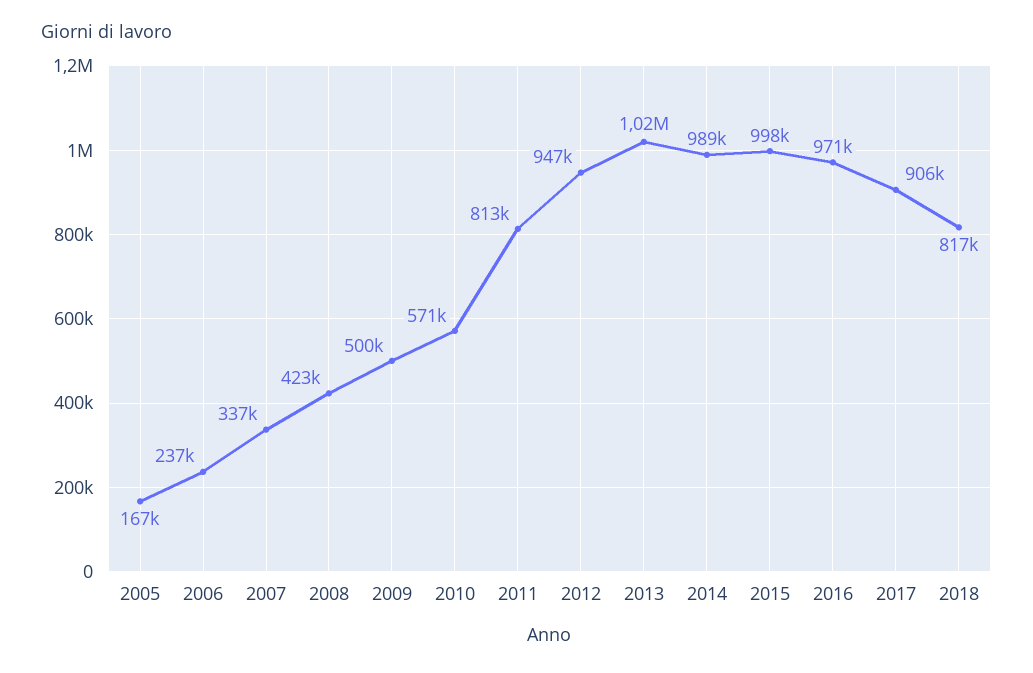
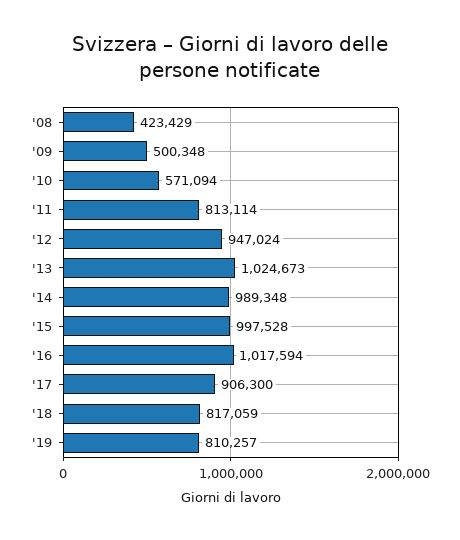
2005: 167000 -> none
2006: 237000 -> none
2007: 337000 -> none
2016: 971000 -> 1017594
'19: none -> 810257

